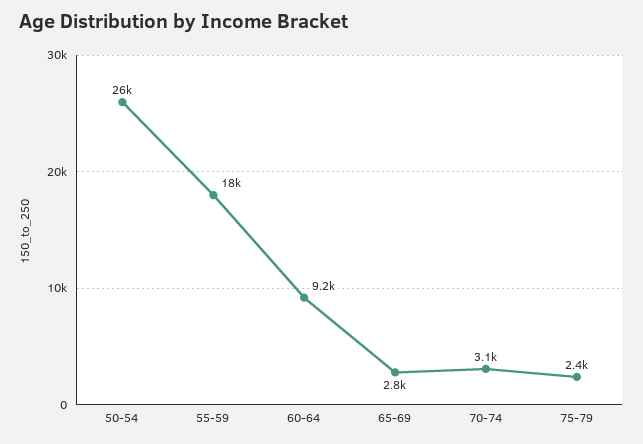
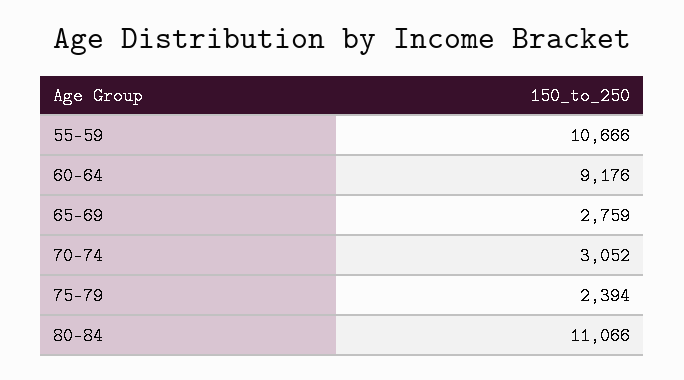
50-54: 26000 -> none
55-59: 18000 -> 10666
80-84: none -> 11066

